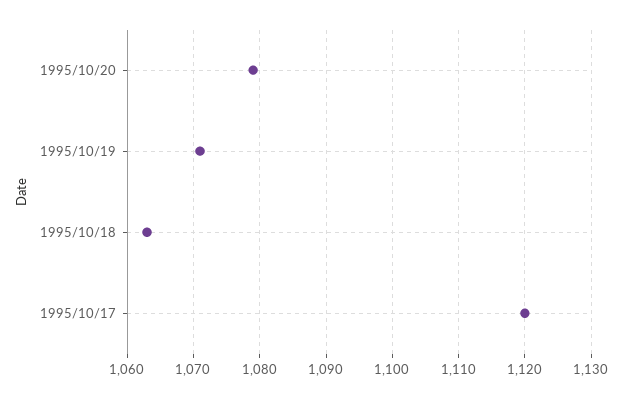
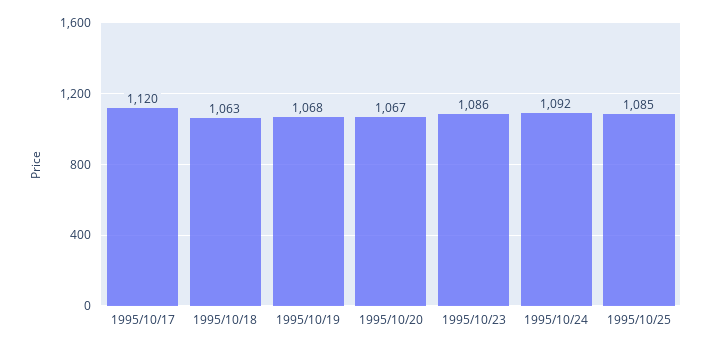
1995/10/20: 1079 -> 1067
1995/10/19: 1071 -> 1068
1995/10/23: none -> 1086
1995/10/24: none -> 1092
1995/10/25: none -> 1085

